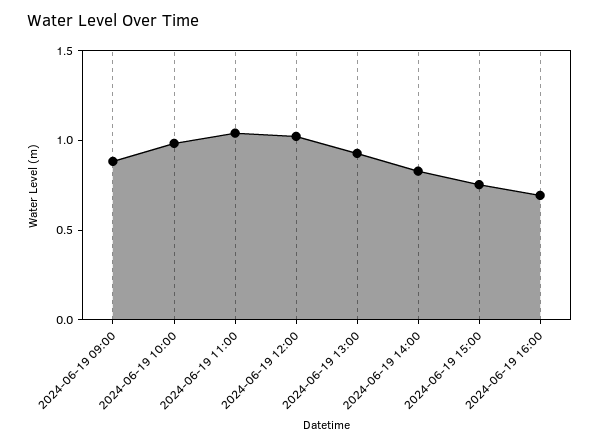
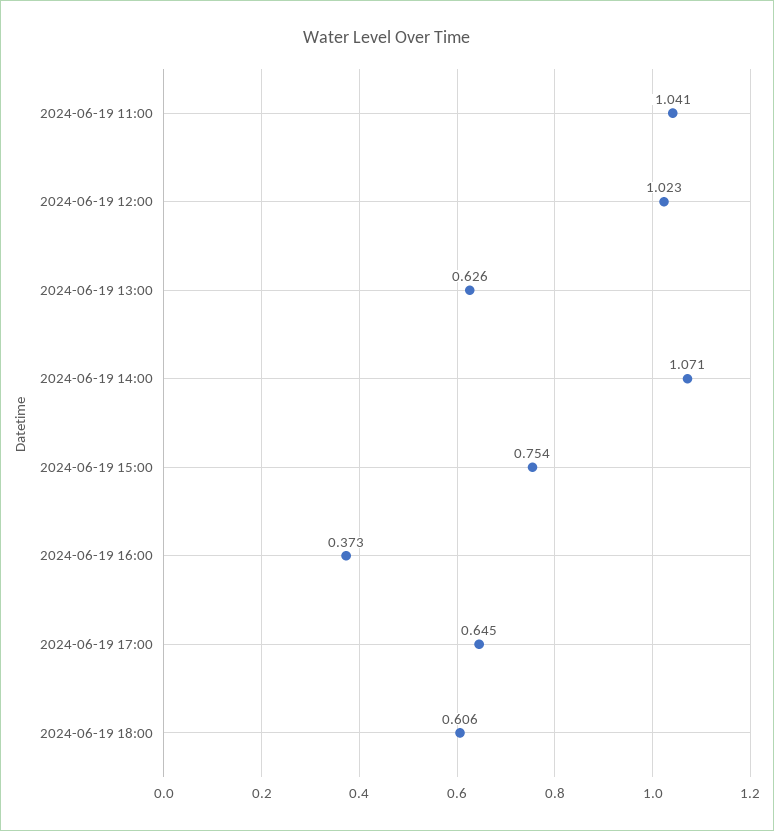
2024-06-19 09:00: 0.9 -> none
2024-06-19 10:00: 1 -> none
2024-06-19 13:00: 0.9 -> 0.626
2024-06-19 14:00: 0.8 -> 1.071
2024-06-19 16:00: 0.7 -> 0.373
2024-06-19 17:00: none -> 0.645
2024-06-19 18:00: none -> 0.606

